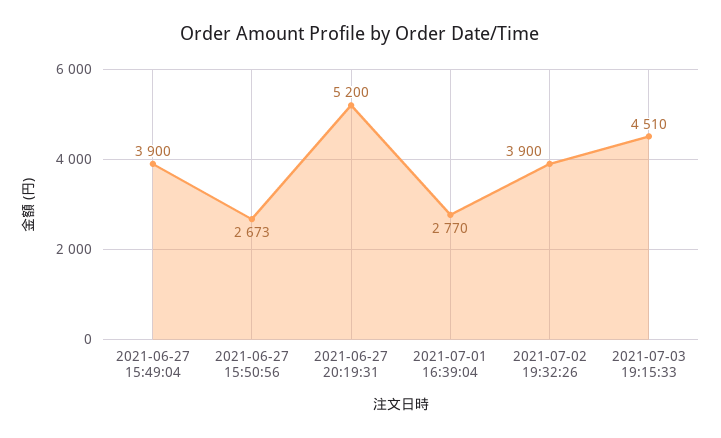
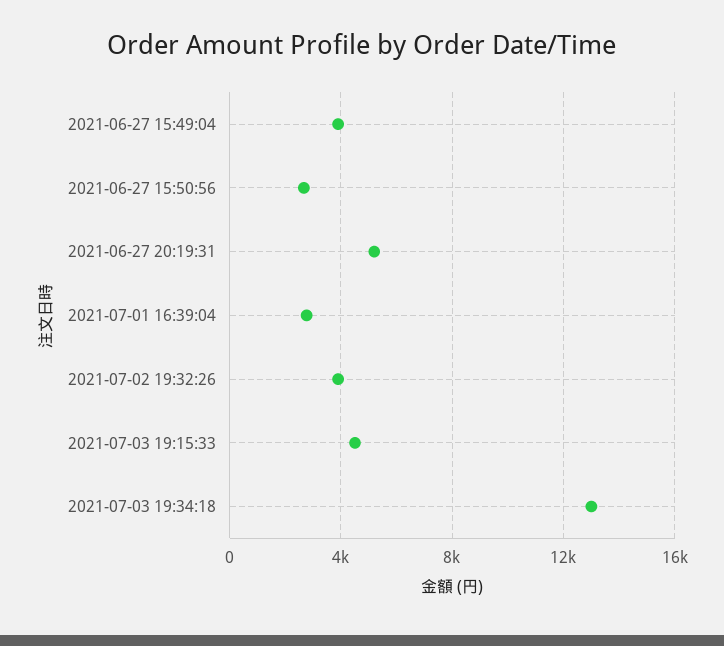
2021-07-03 19:34:18: none -> 13000

